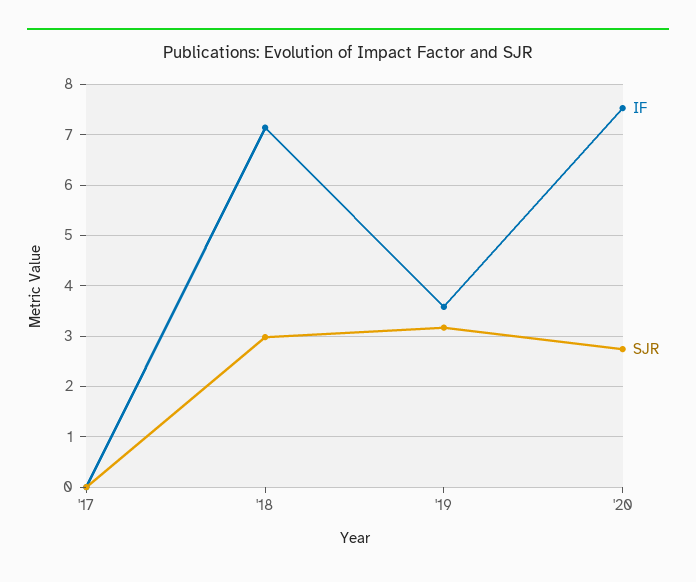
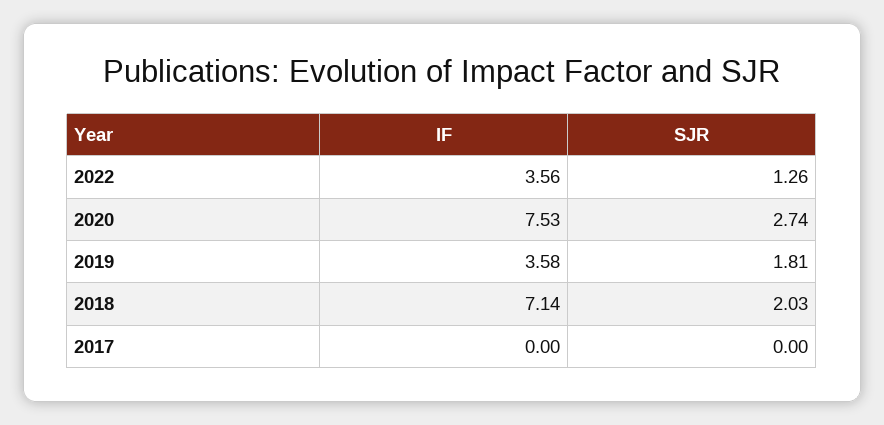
SJR, '18: 3 -> 2.03
SJR, '19: 3.2 -> 1.81
IF, 2022: none -> 3.56
SJR, 2022: none -> 1.26

